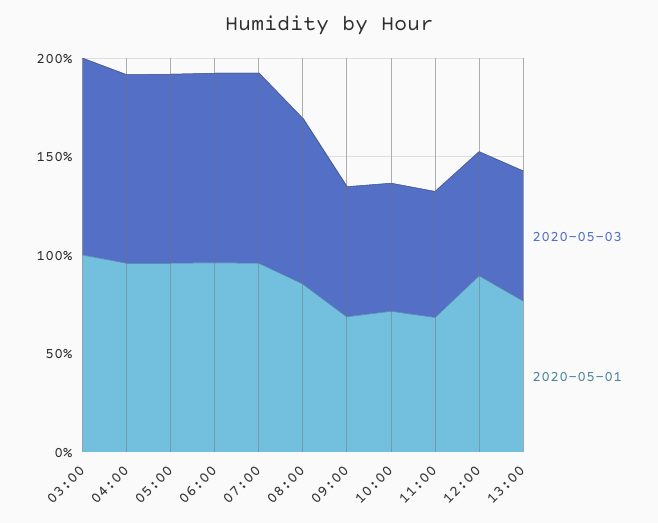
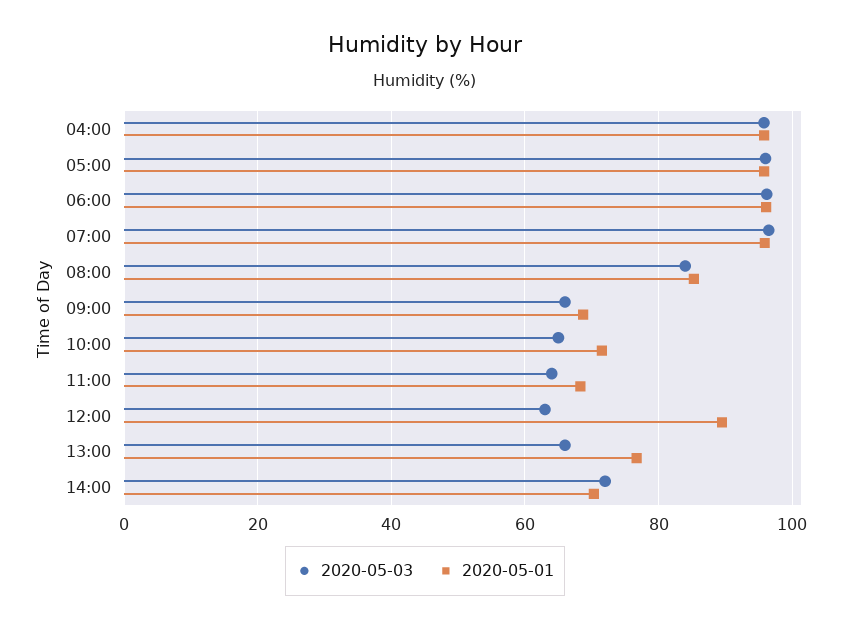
2020-05-03, 03:00: 100 -> none
2020-05-01, 03:00: 100 -> none
2020-05-03, 14:00: none -> 72
2020-05-01, 14:00: none -> 70

